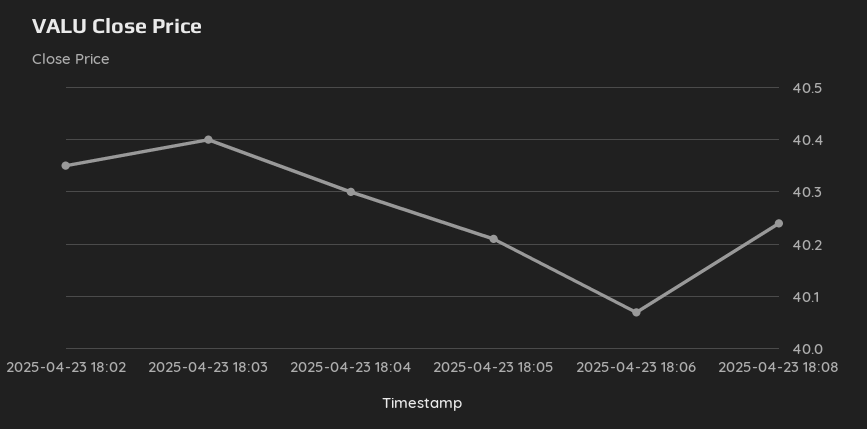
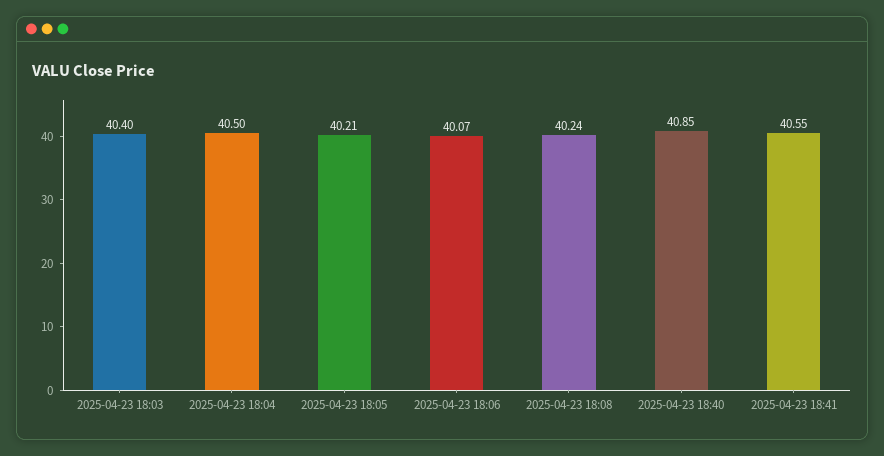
2025-04-23 18:02: 40.35 -> none
2025-04-23 18:04: 40.3 -> 40.5
2025-04-23 18:40: none -> 40.85
2025-04-23 18:41: none -> 40.55

